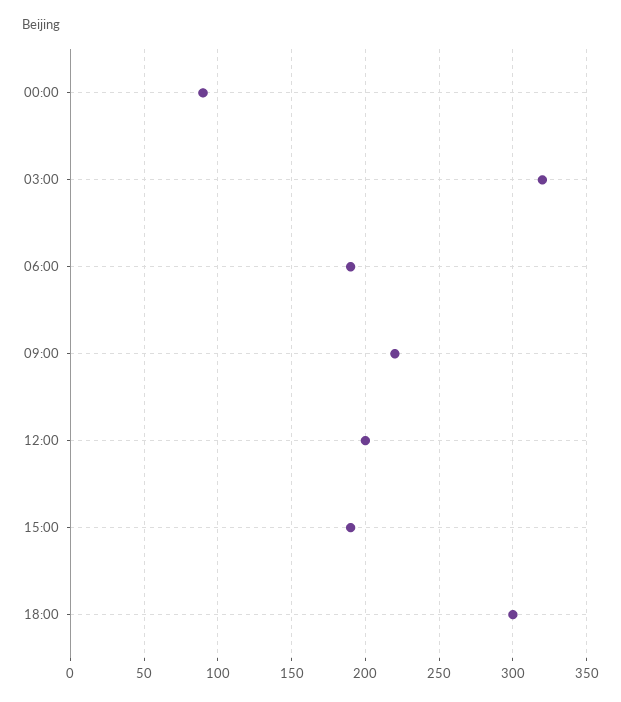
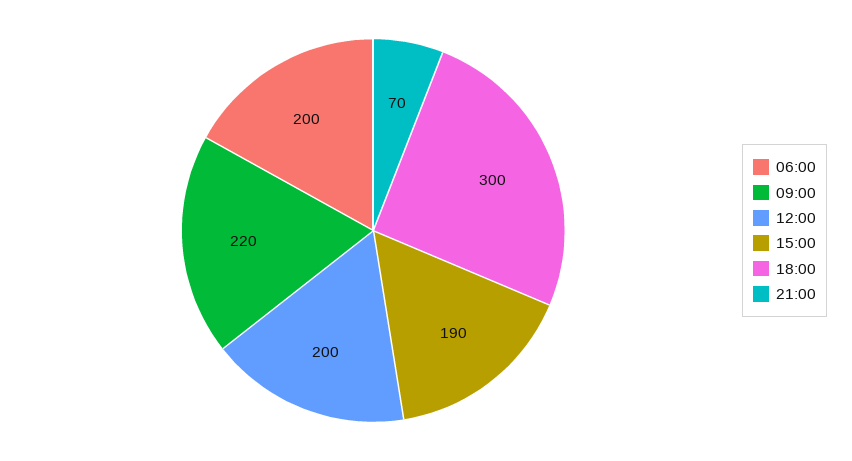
00:00: 90 -> none
03:00: 320 -> none
06:00: 190 -> 200
21:00: none -> 70

